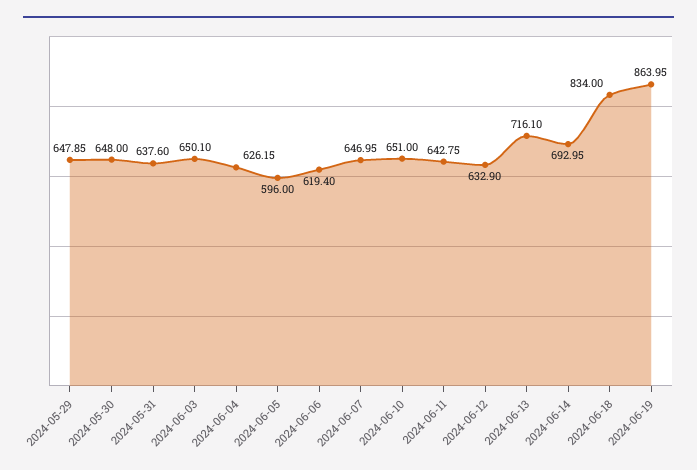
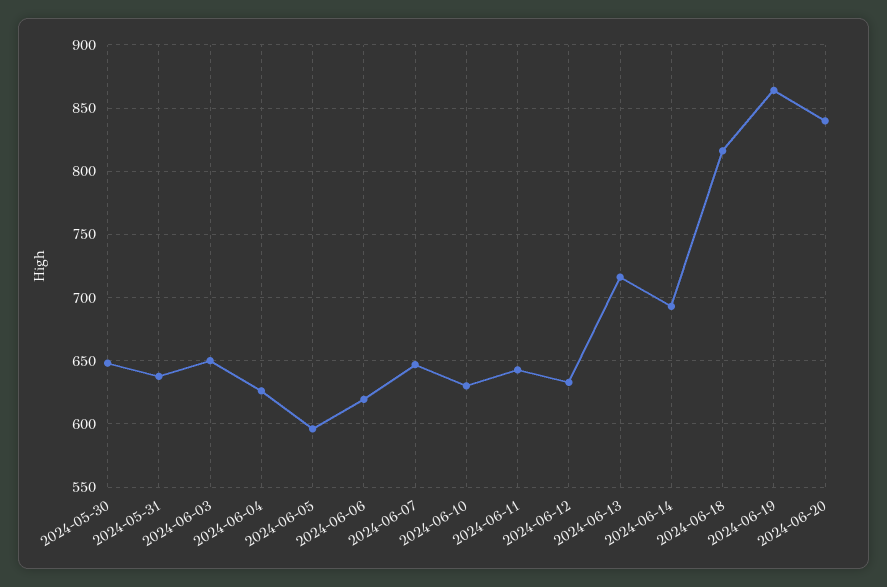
2024-05-29: 647.85 -> none
2024-06-10: 651 -> 630
2024-06-18: 834 -> 815
2024-06-20: none -> 840

